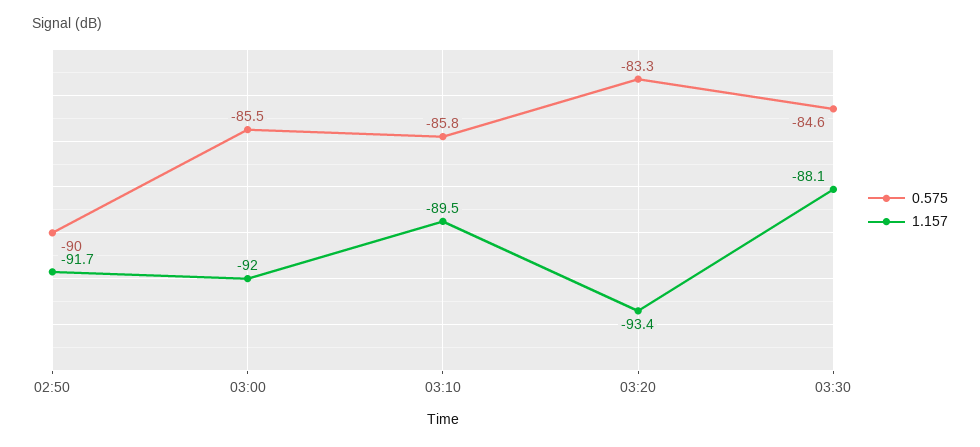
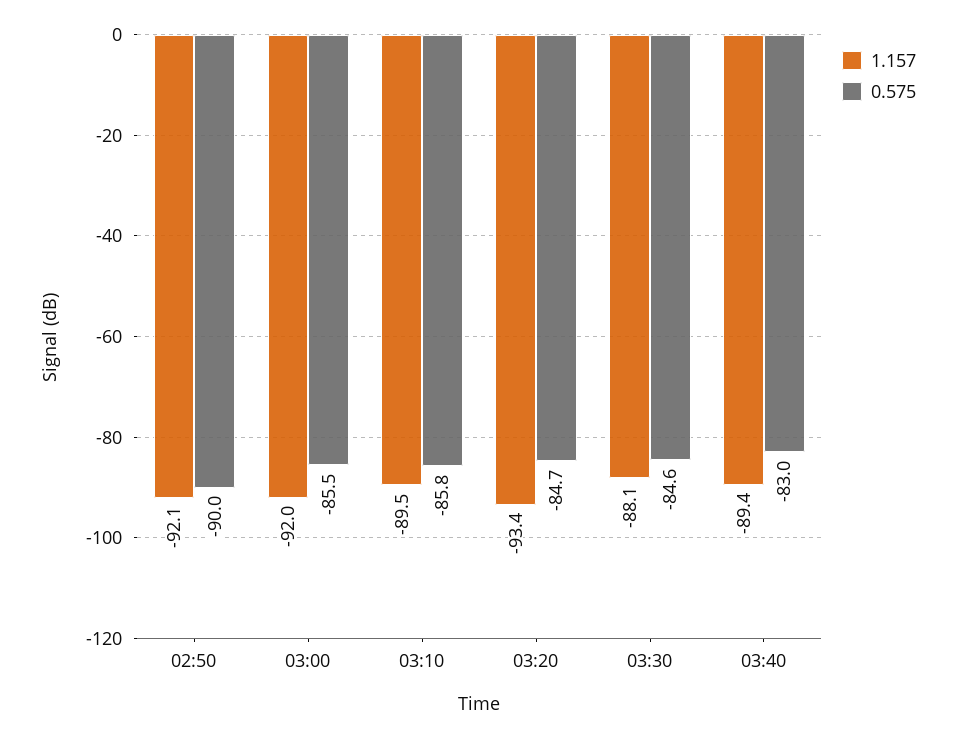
1.157, 02:50: -91.7 -> -92.1
0.575, 03:20: -83.3 -> -84.7
1.157, 03:40: none -> -89.4
0.575, 03:40: none -> -83

